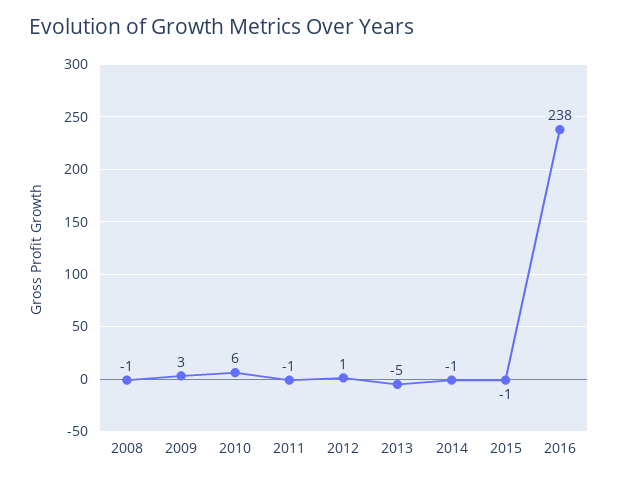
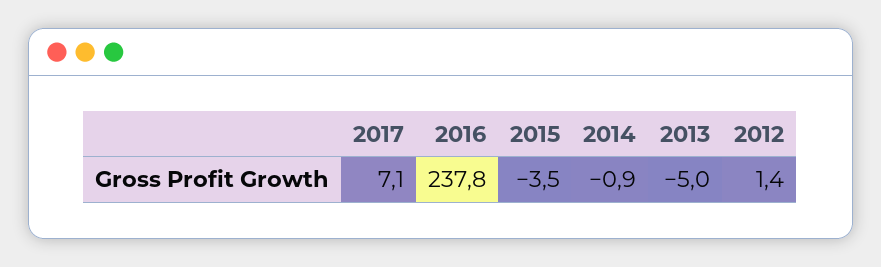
2008: -1 -> none
2009: 3 -> none
2010: 6 -> none
2011: -1 -> none
2015: -1 -> -3.5
2017: none -> 7.1

